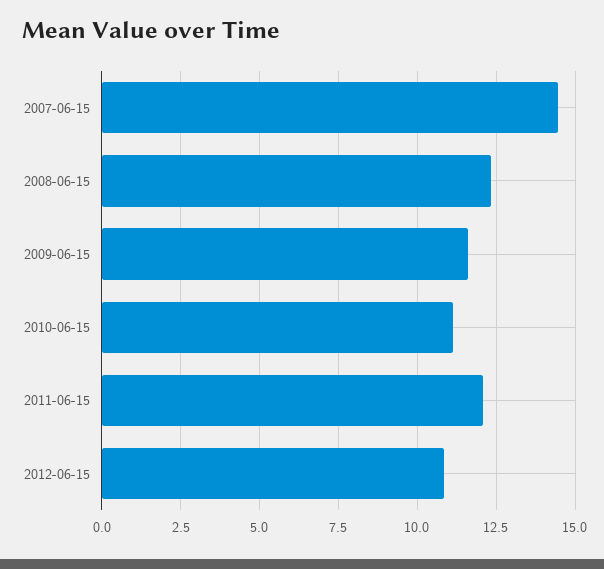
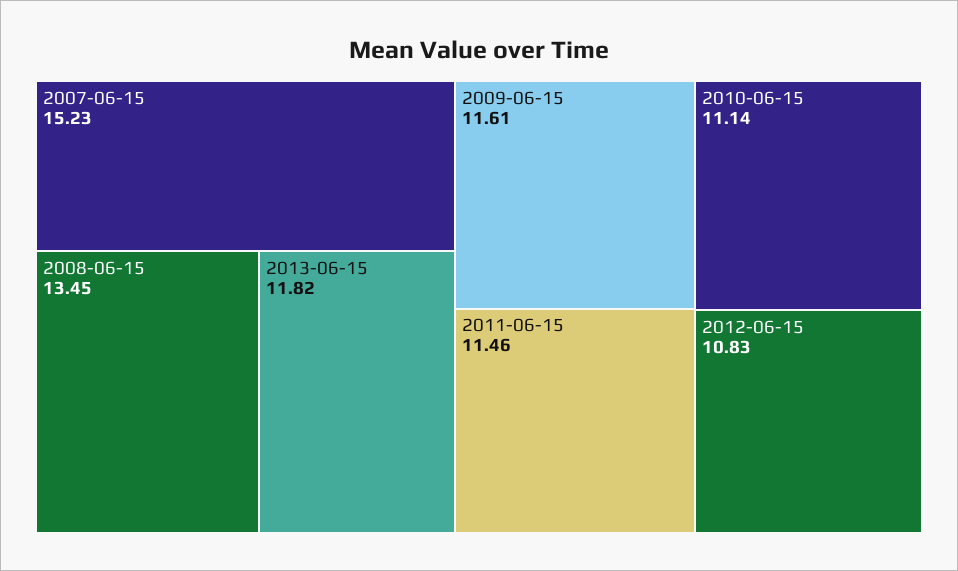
2007-06-15: 14.5 -> 15.23
2008-06-15: 12.25 -> 13.45
2011-06-15: 12 -> 11.46
2013-06-15: none -> 11.82

